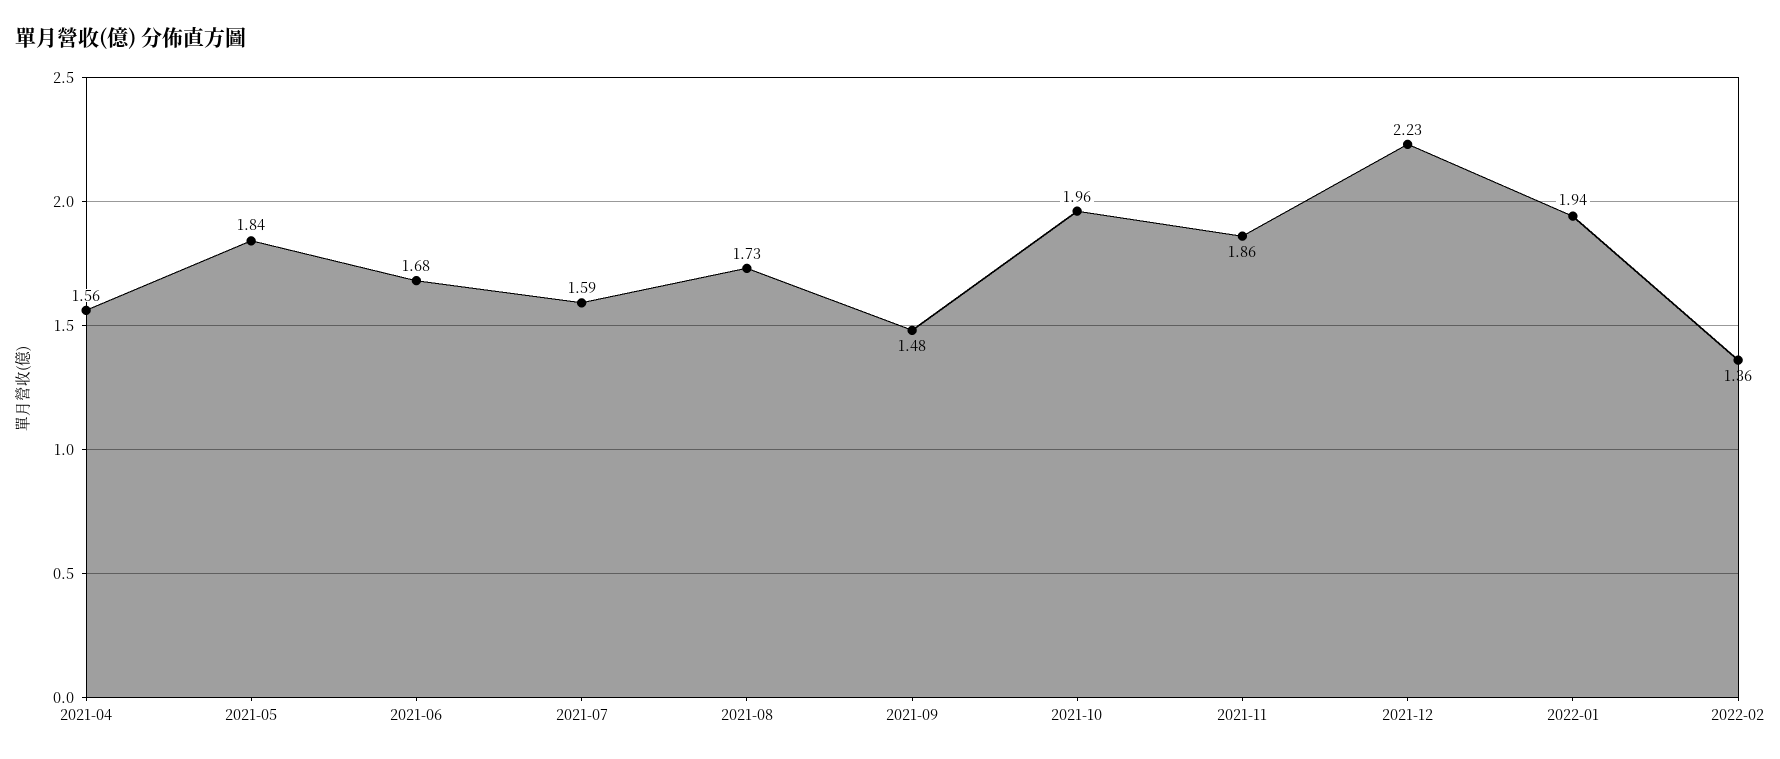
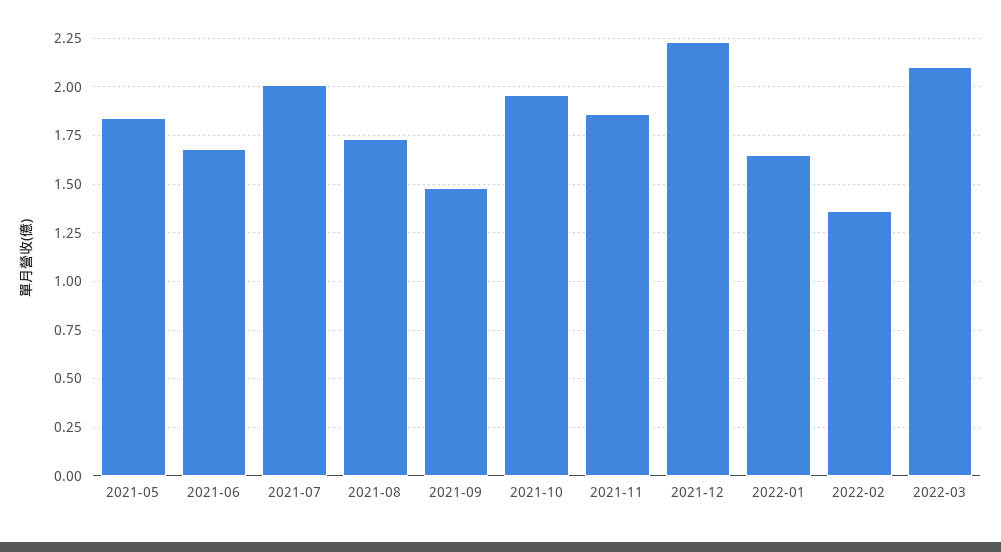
2021-04: 1.56 -> none
2021-07: 1.59 -> 2
2022-01: 1.94 -> 1.65
2022-03: none -> 2.1

